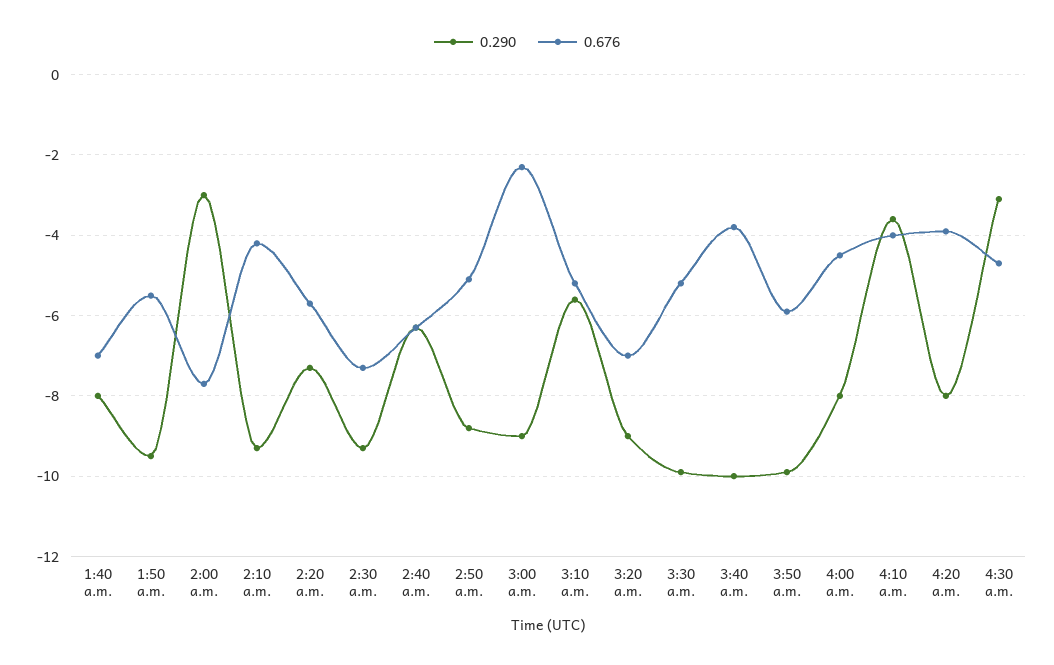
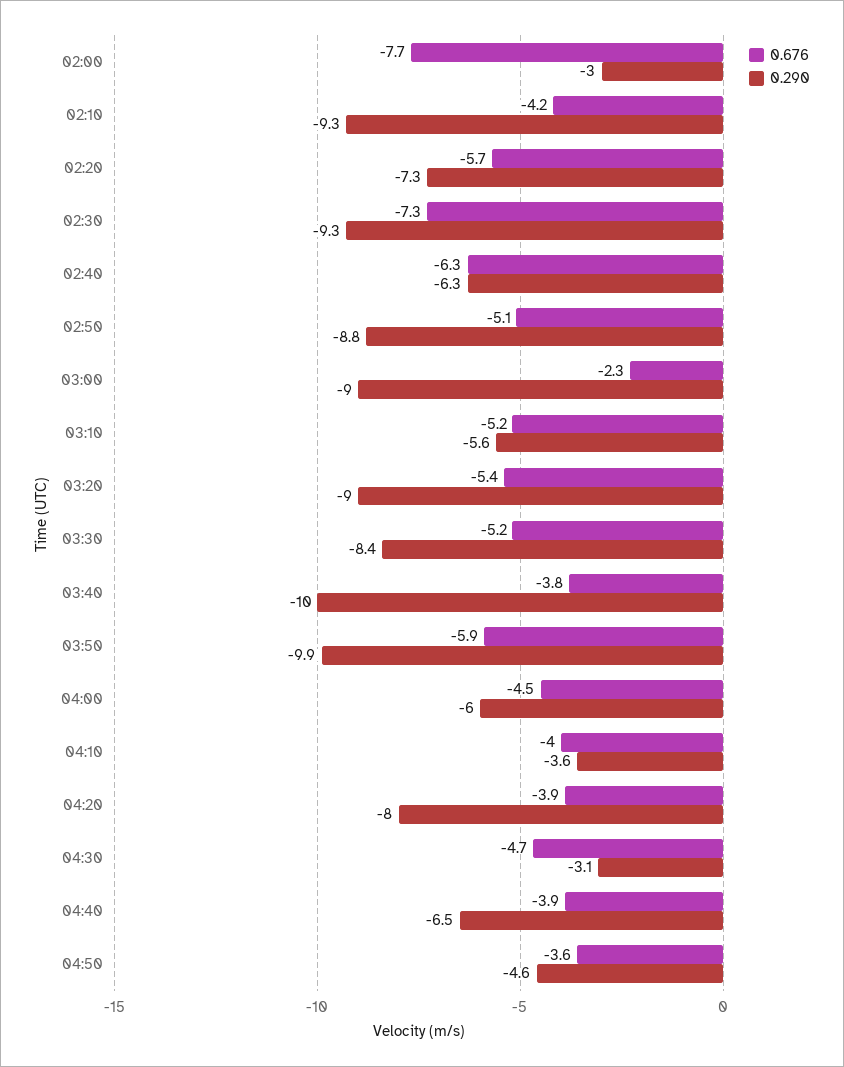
0.290, 1:40 a.m.: -8 -> none
0.676, 1:40 a.m.: -7 -> none
0.290, 1:50 a.m.: -9.5 -> none
0.676, 1:50 a.m.: -5.5 -> none
0.676, 3:20 a.m.: -7 -> -5.4
0.290, 3:30 a.m.: -10 -> -8.4
0.290, 4:00 a.m.: -8 -> -6
0.676, 04:40: none -> -3.9
0.290, 04:40: none -> -6.5
0.676, 04:50: none -> -3.6
0.290, 04:50: none -> -4.6

